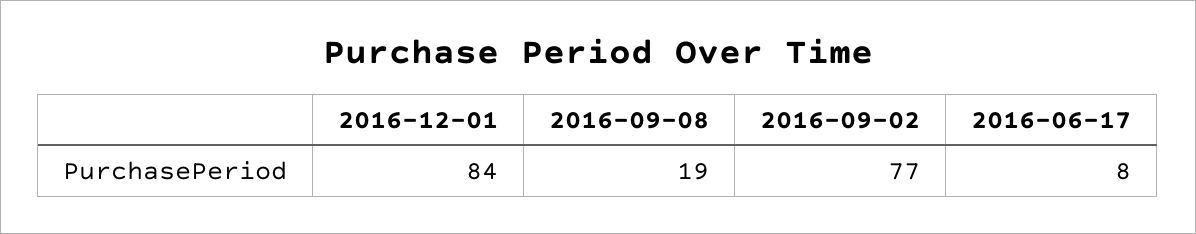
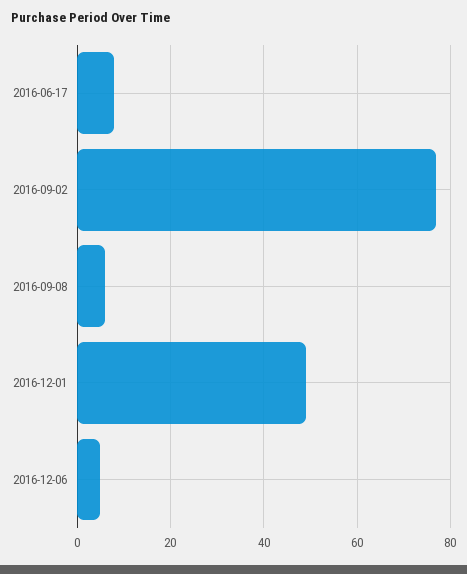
2016-12-01: 84 -> 50
2016-09-08: 19 -> 5
2016-12-06: none -> 5

